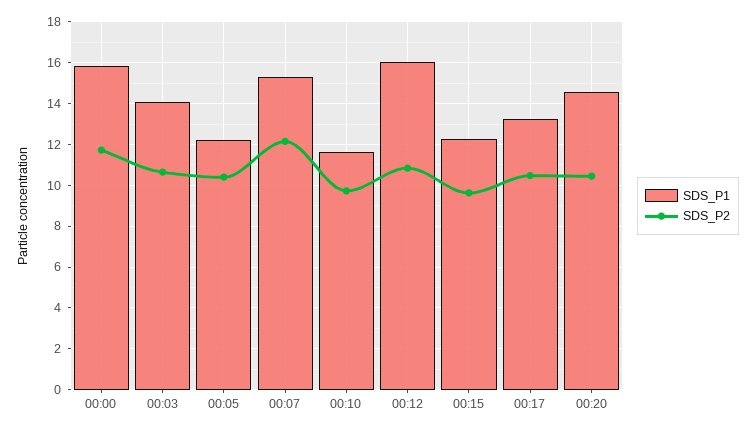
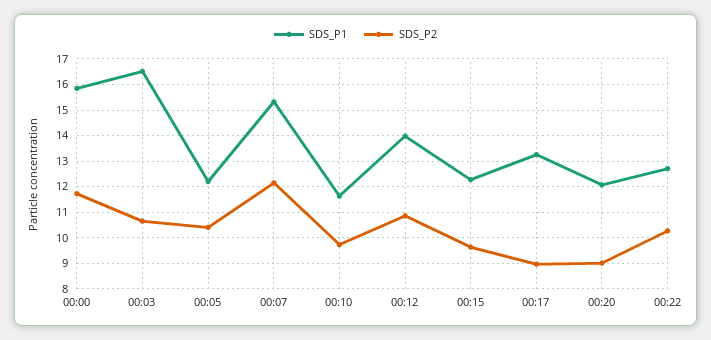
SDS_P1, 00:03: 14 -> 16.5
SDS_P1, 00:12: 16 -> 14
SDS_P2, 00:17: 10.5 -> 9
SDS_P1, 00:20: 14.5 -> 12
SDS_P2, 00:20: 10.5 -> 9
SDS_P1, 00:22: none -> 12.75
SDS_P2, 00:22: none -> 10.25

